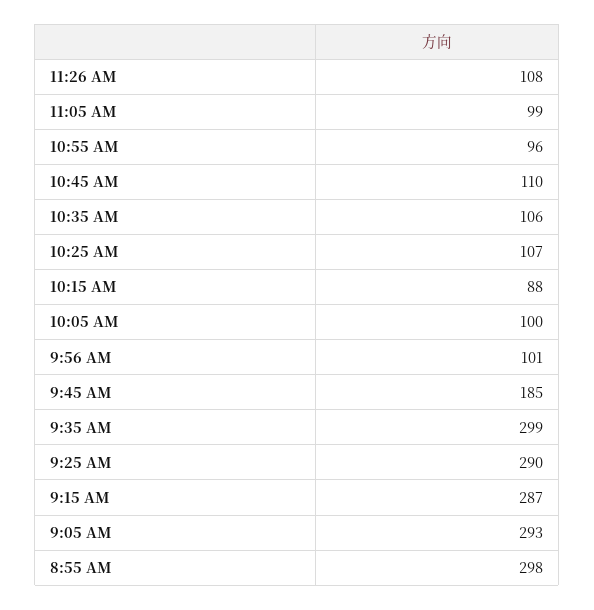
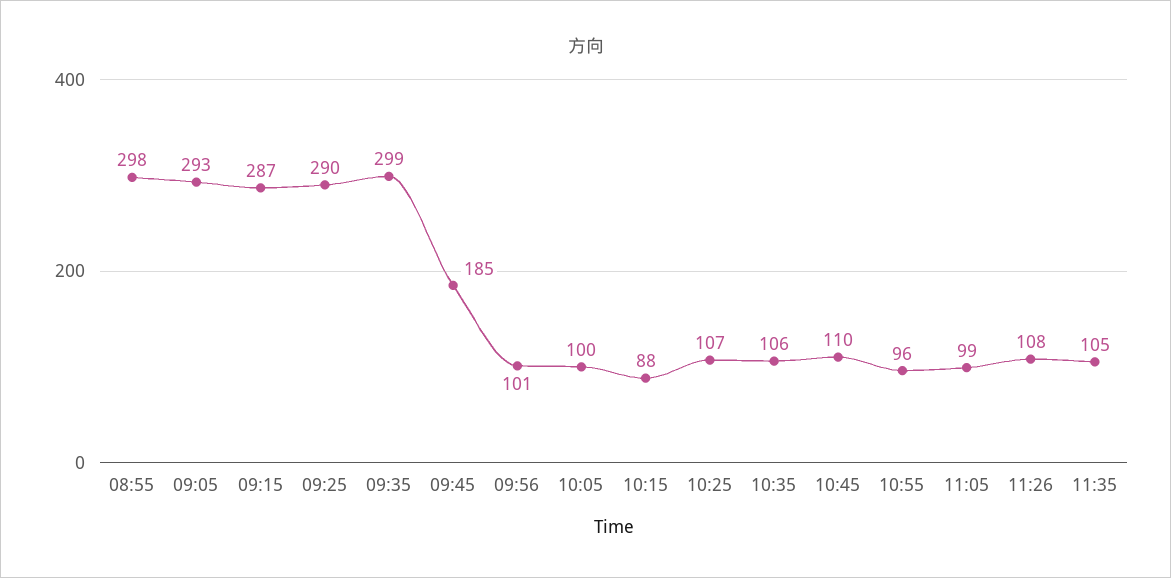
11:35: none -> 105

